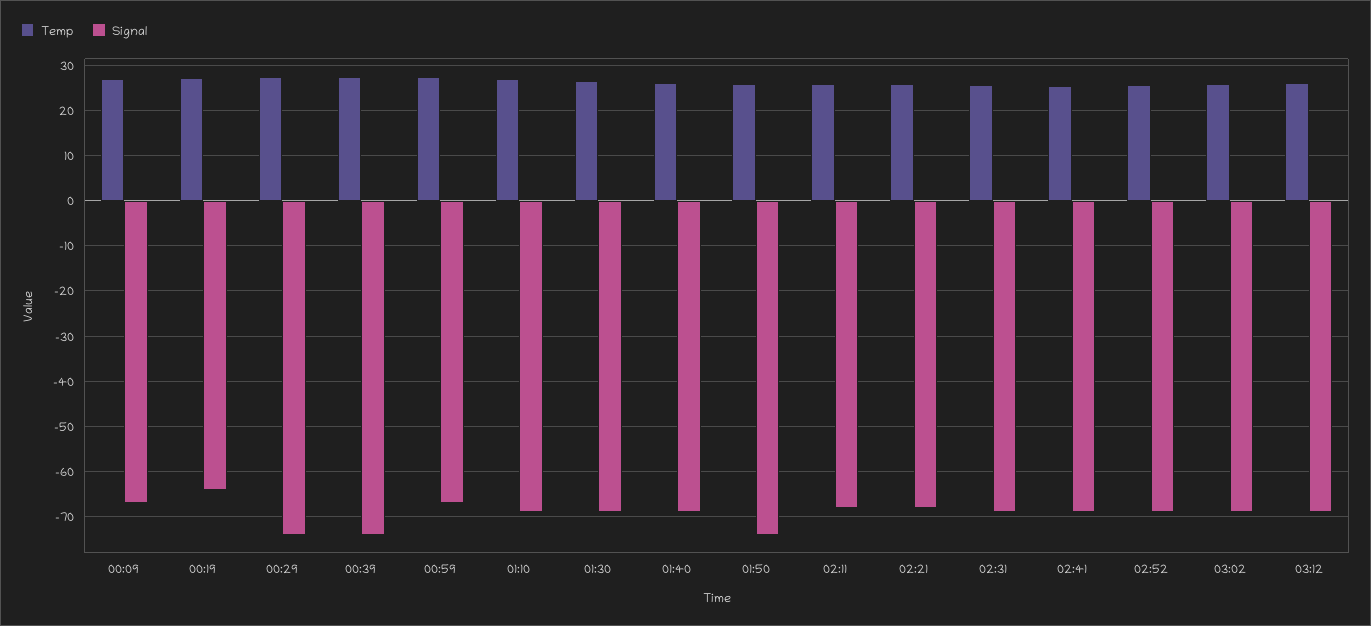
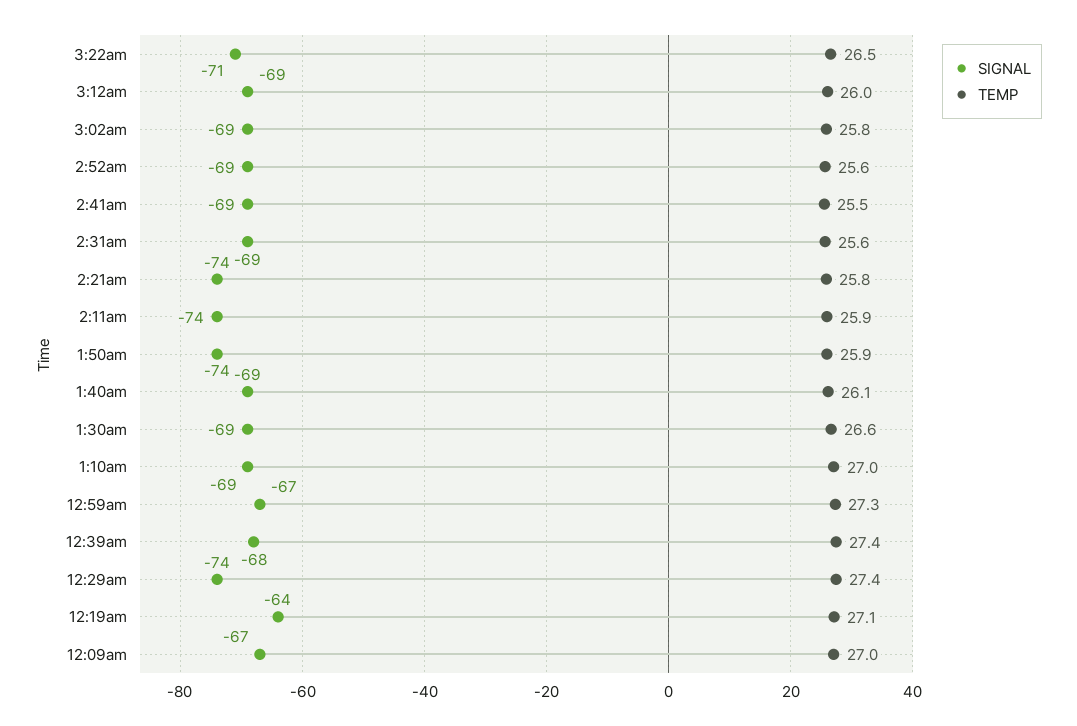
Signal, 00:39: -74 -> -68
Signal, 02:11: -68 -> -74
Signal, 02:21: -68 -> -74
Signal, 3:22am: none -> -71
Temp, 3:22am: none -> 26.5

